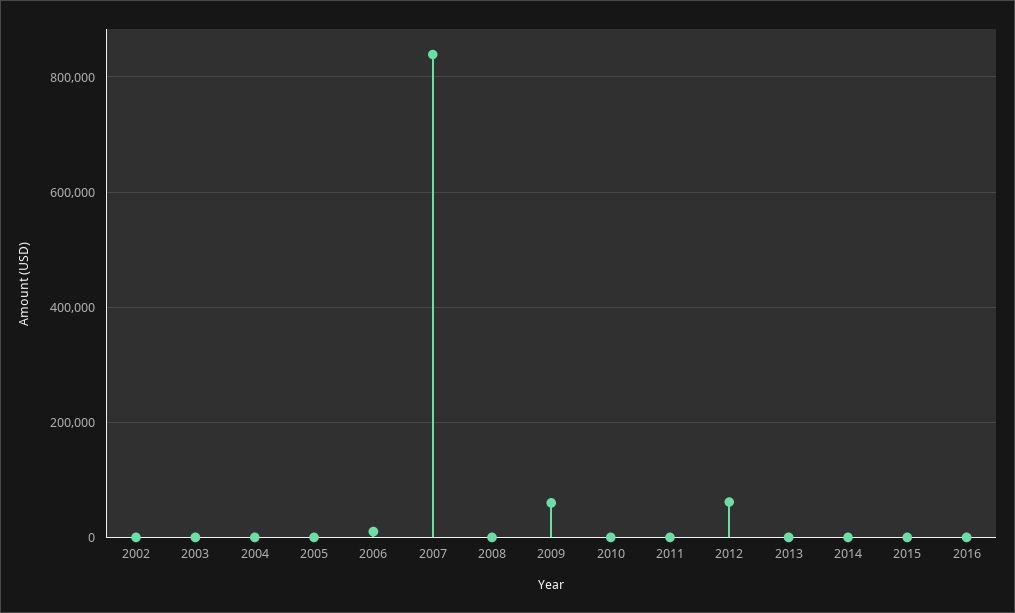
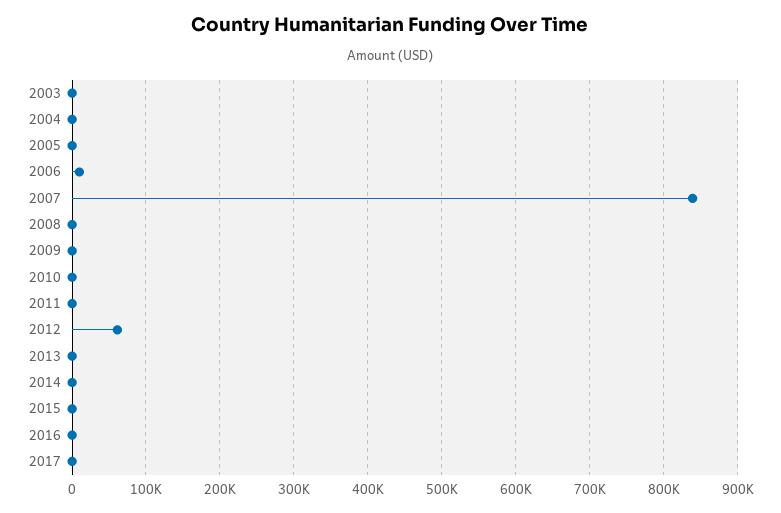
2002: 0 -> none
2009: 60000 -> 0
2017: none -> 0

